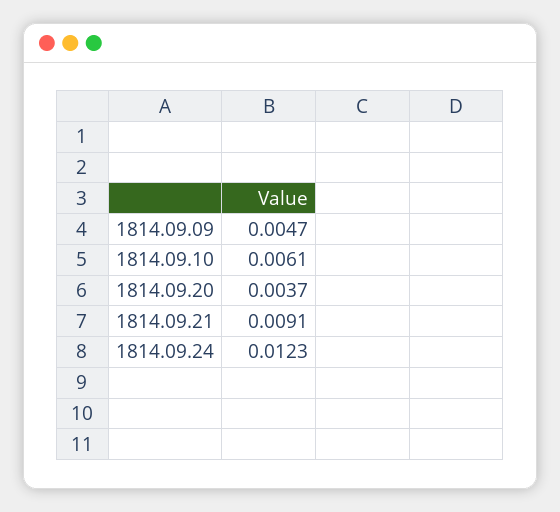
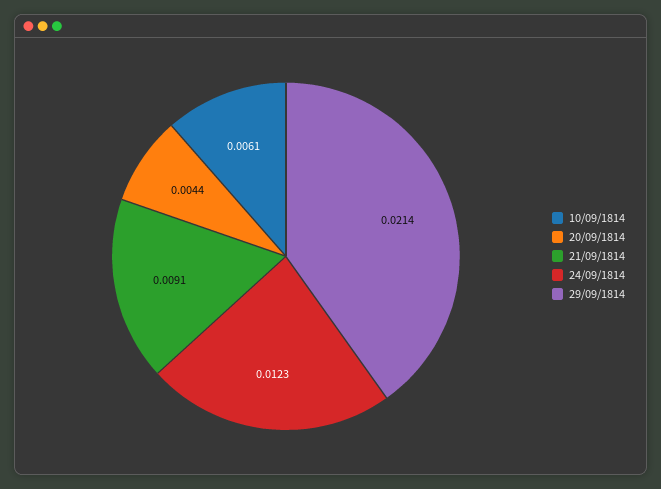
1814.09.09: 0.0047 -> none
1814.09.20: 0.0037 -> 0.0044
29/09/1814: none -> 0.0214

